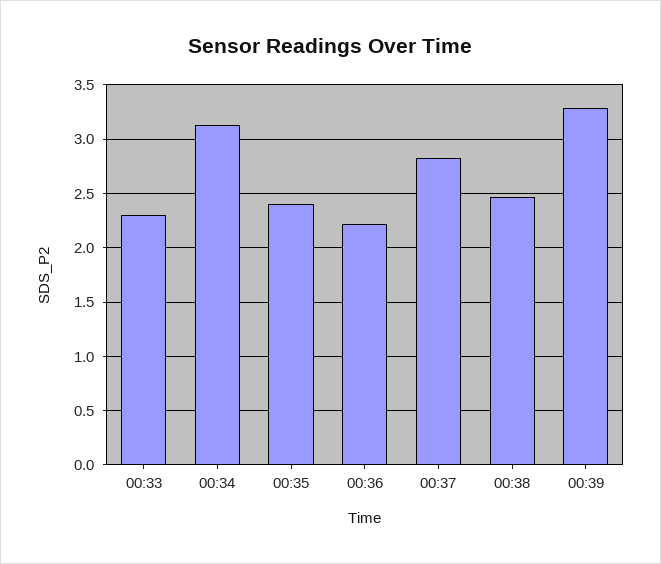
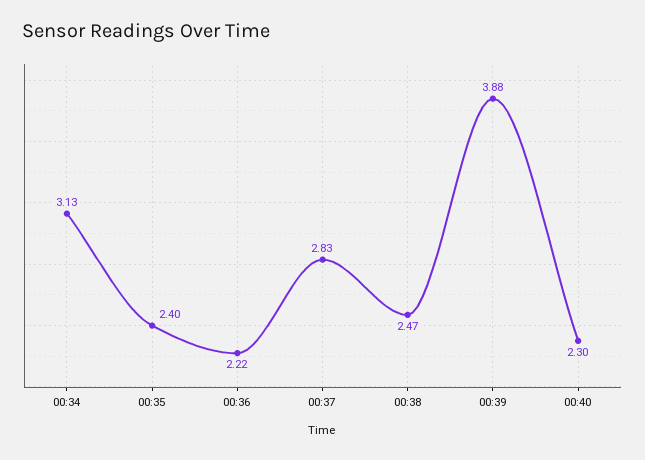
00:33: 2.3 -> none
00:39: 3.3 -> 3.88
00:40: none -> 2.3

